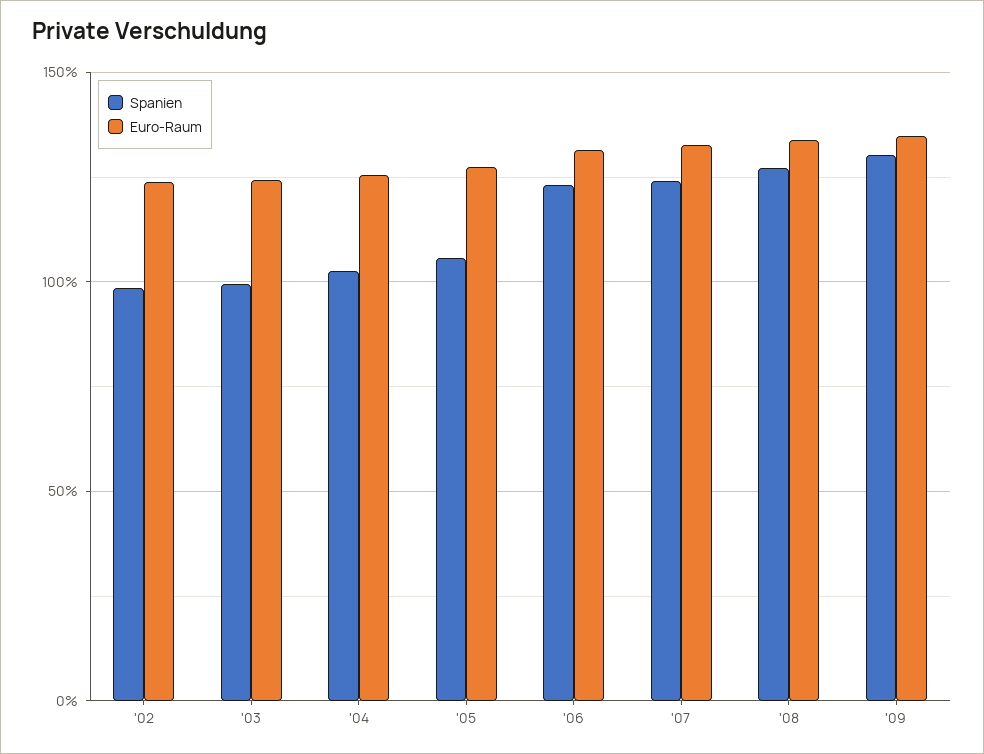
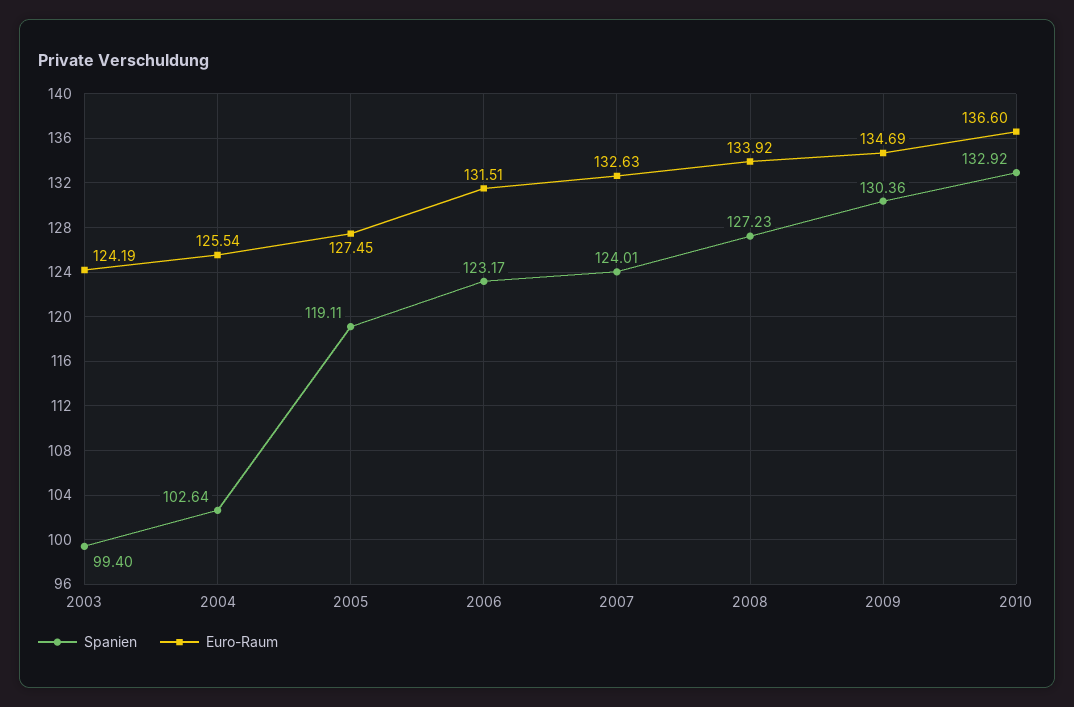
Spanien, '02: 100 -> none
Euro-Raum, '02: 125 -> none
Spanien, '05: 105 -> 119.11
Spanien, 2010: none -> 132.92
Euro-Raum, 2010: none -> 136.6

